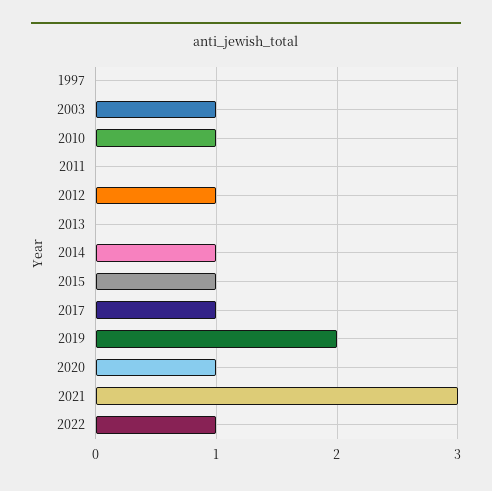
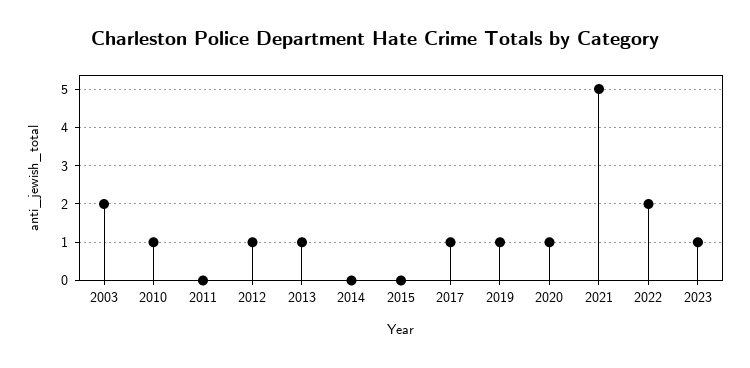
1997: 0 -> none
2003: 1 -> 2
2013: 0 -> 1
2014: 1 -> 0
2015: 1 -> 0
2019: 2 -> 1
2021: 3 -> 5
2022: 1 -> 2
2023: none -> 1

